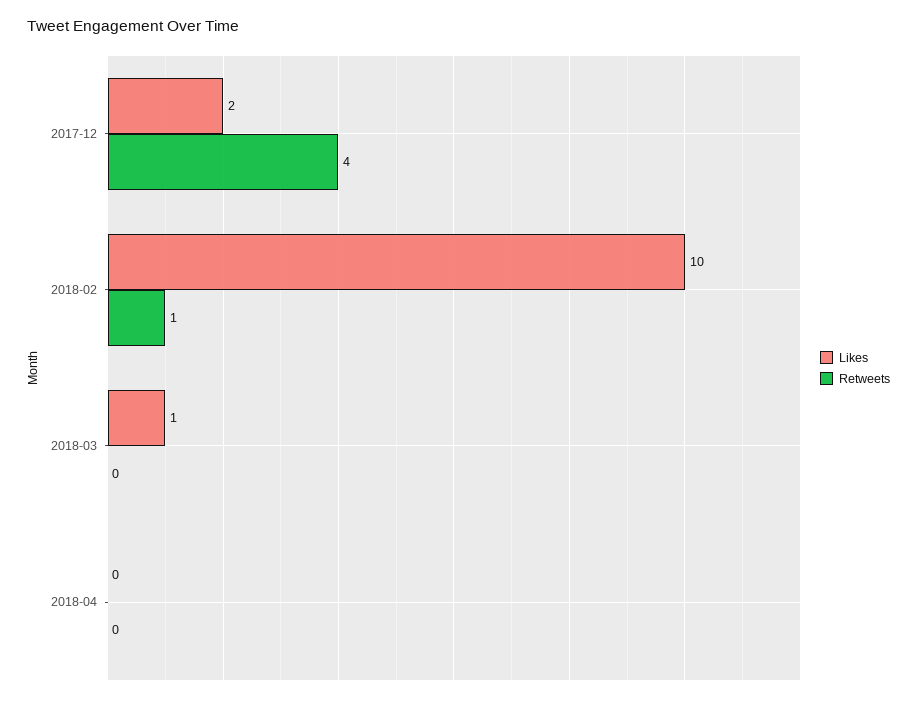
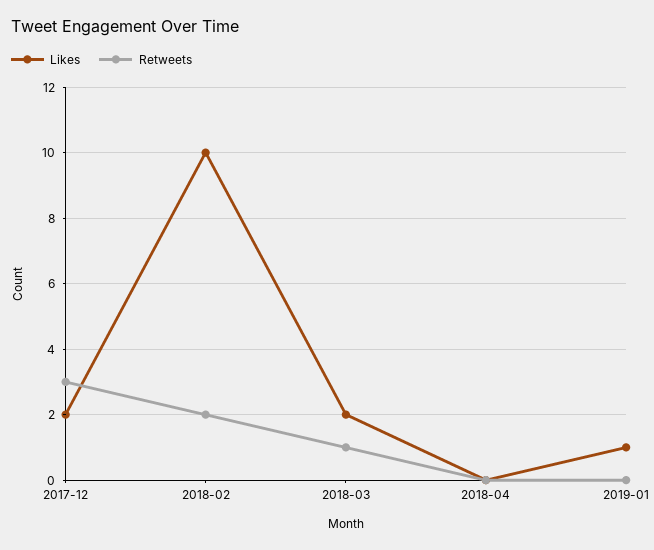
Retweets, 2017-12: 4 -> 3
Retweets, 2018-02: 1 -> 2
Likes, 2018-03: 1 -> 2
Retweets, 2018-03: 0 -> 1
Likes, 2019-01: none -> 1
Retweets, 2019-01: none -> 0

